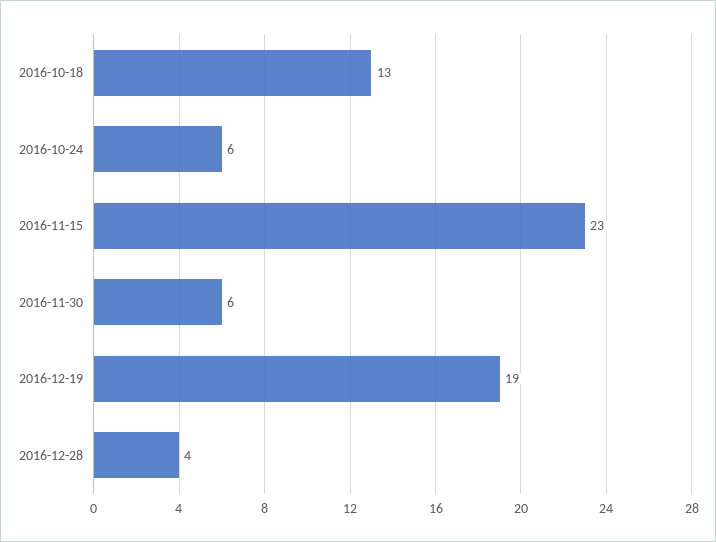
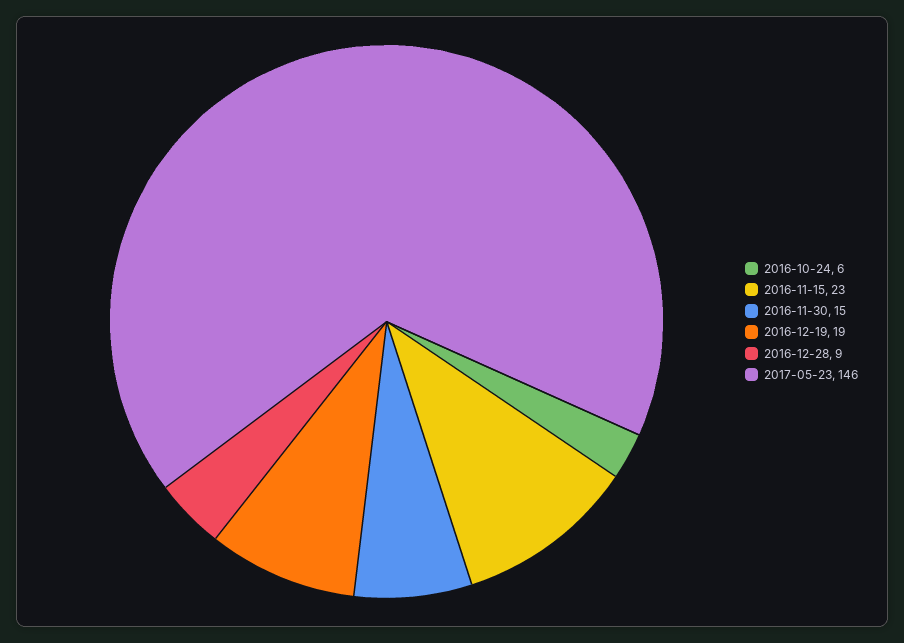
2016-10-18: 13 -> none
2016-11-30: 6 -> 15
2016-12-28: 4 -> 9
2017-05-23: none -> 146

